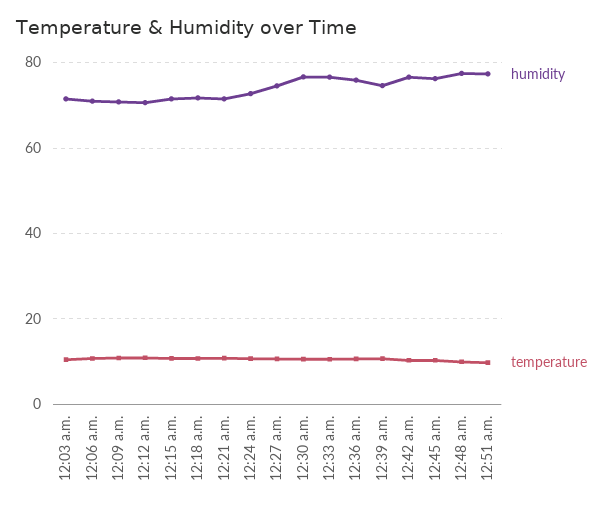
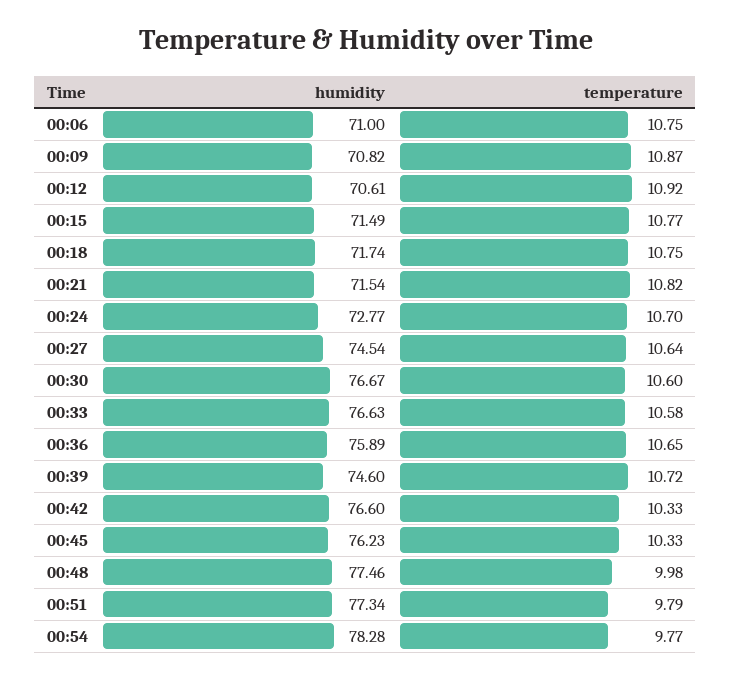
humidity, 12:03 a.m.: 72 -> none
temperature, 12:03 a.m.: 10 -> none
humidity, 00:54: none -> 78.28
temperature, 00:54: none -> 9.77

